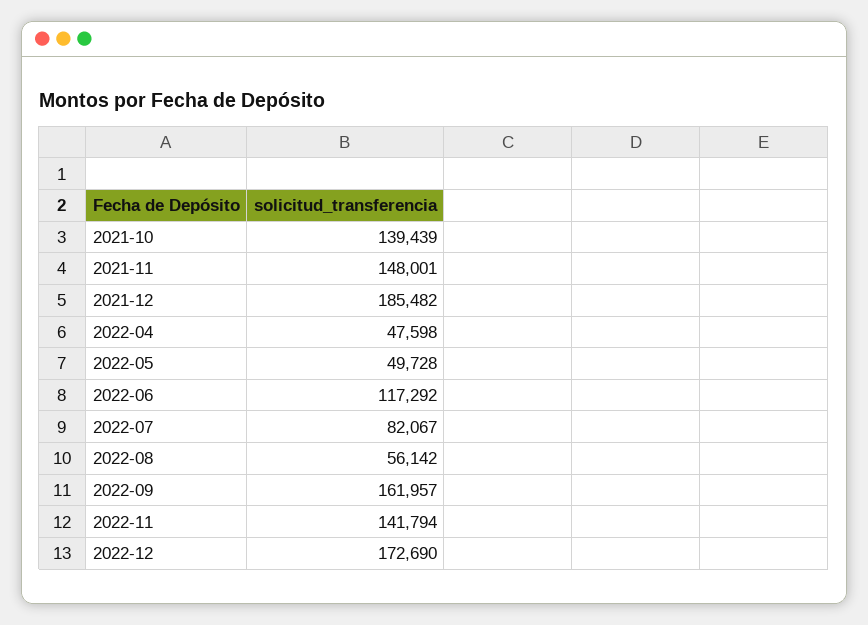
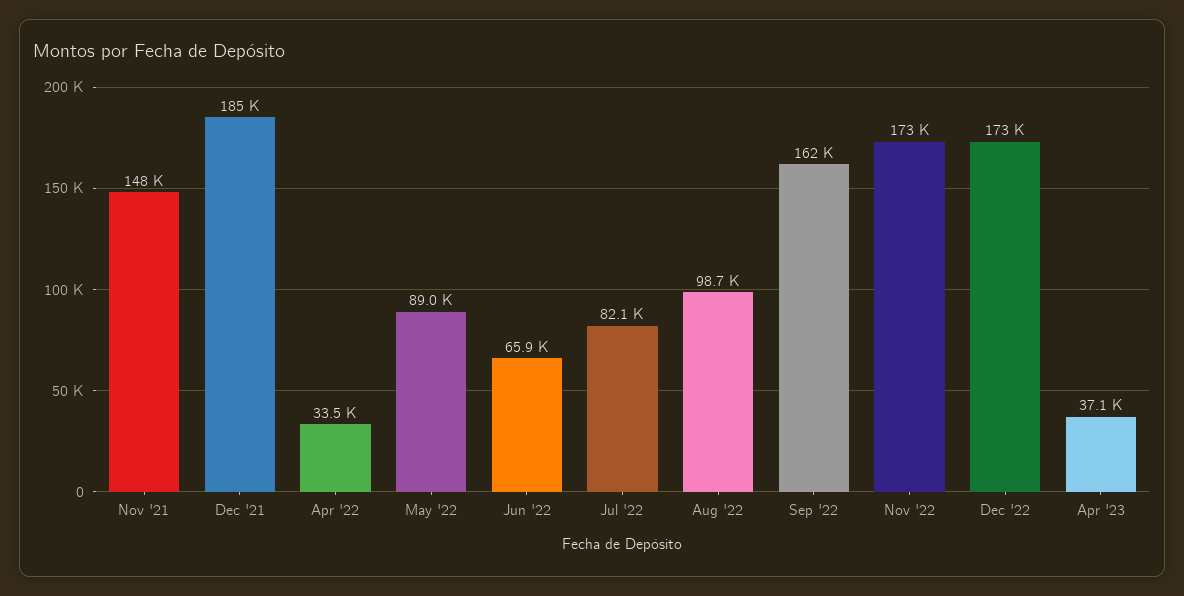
2021-10: 139439 -> none
2022-04: 47598 -> 33500
2022-05: 49728 -> 89000
2022-06: 117292 -> 65900
2022-08: 56142 -> 98700
2022-11: 141794 -> 173000
Apr '23: none -> 37100

